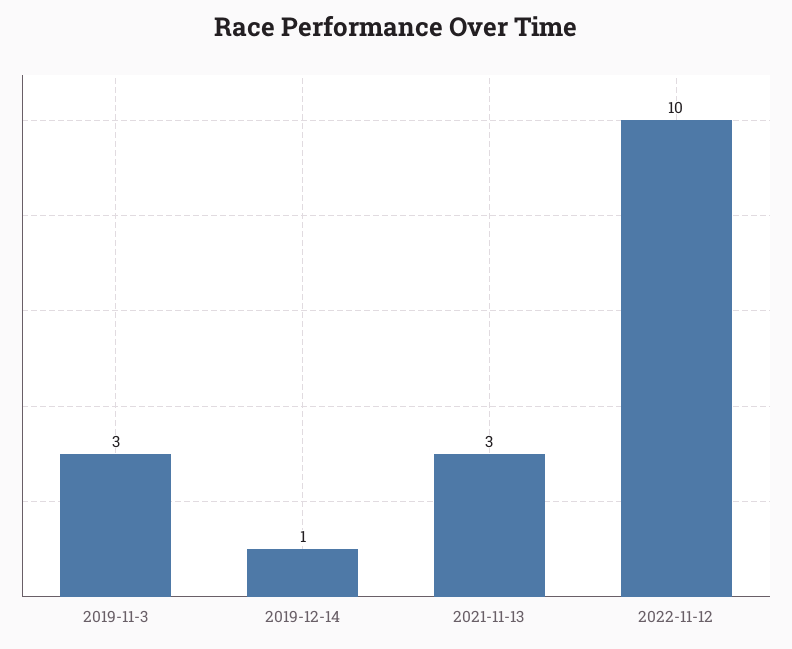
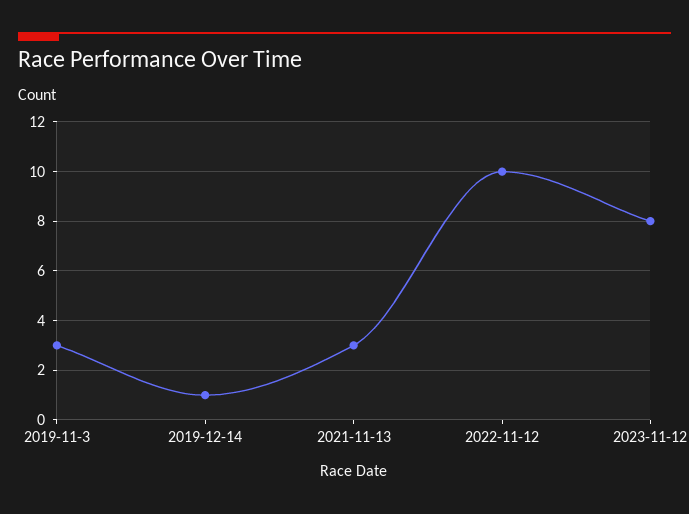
2023-11-12: none -> 8

